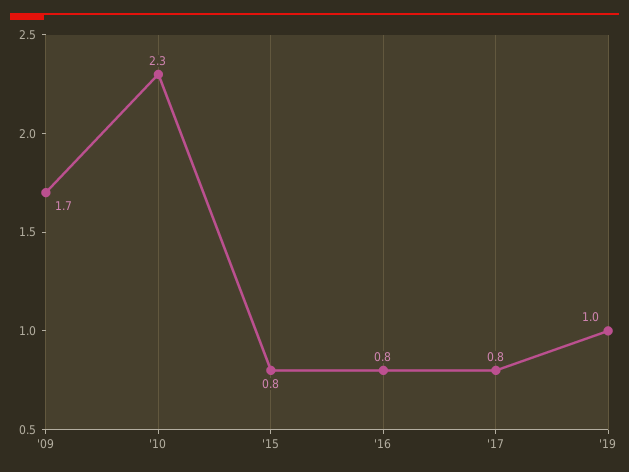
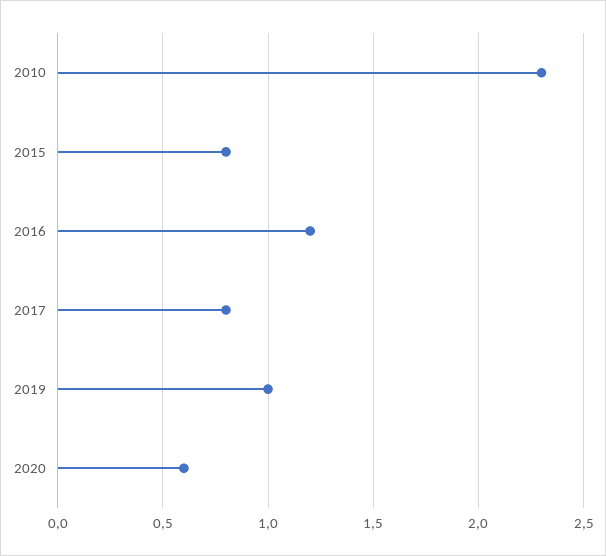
'09: 1.7 -> none
'16: 0.8 -> 1.2
2020: none -> 0.6

